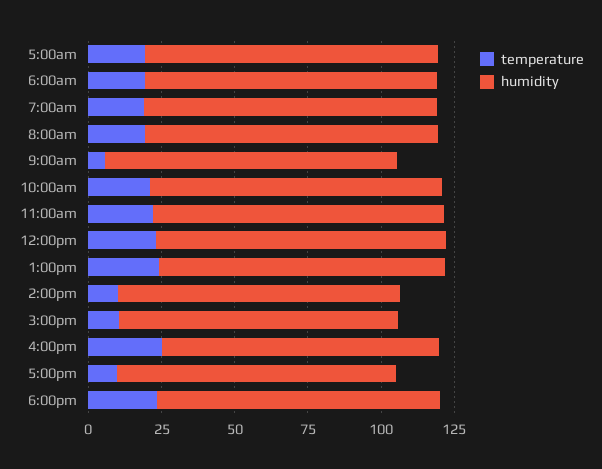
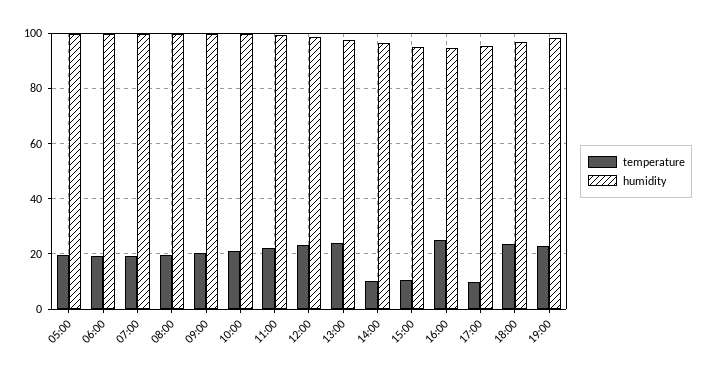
temperature, 9:00am: 5 -> 20
temperature, 19:00: none -> 22.5
humidity, 19:00: none -> 97.5

